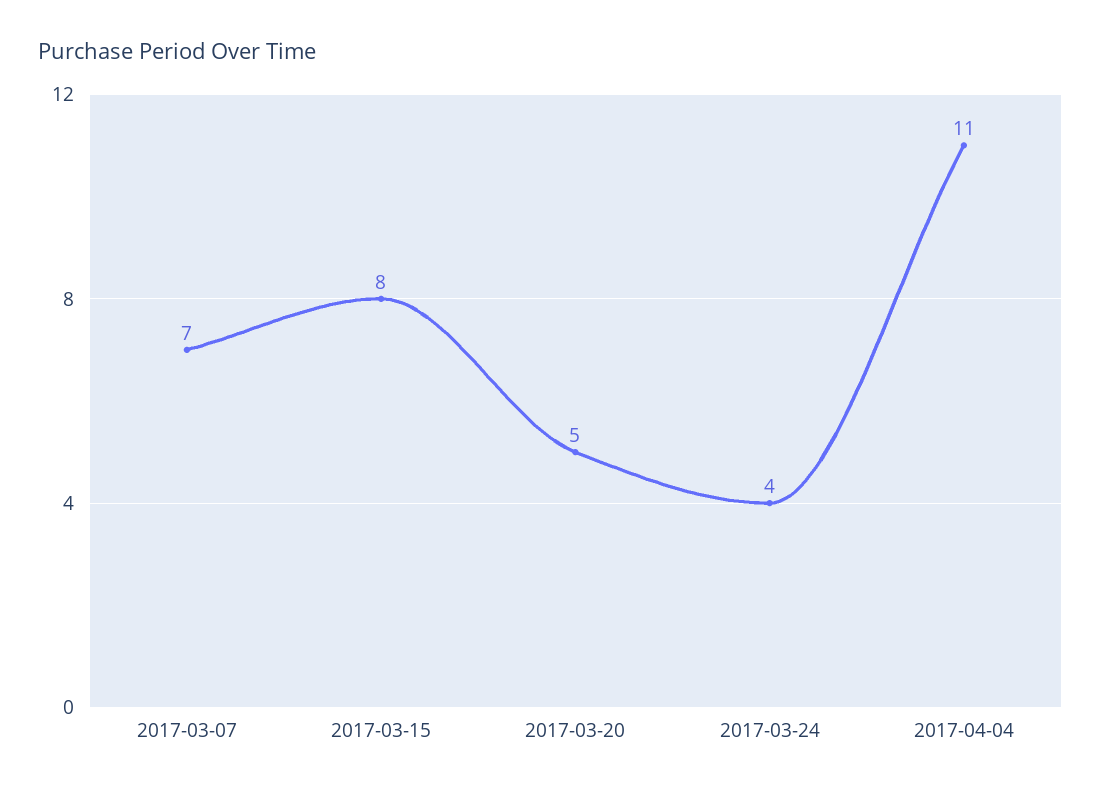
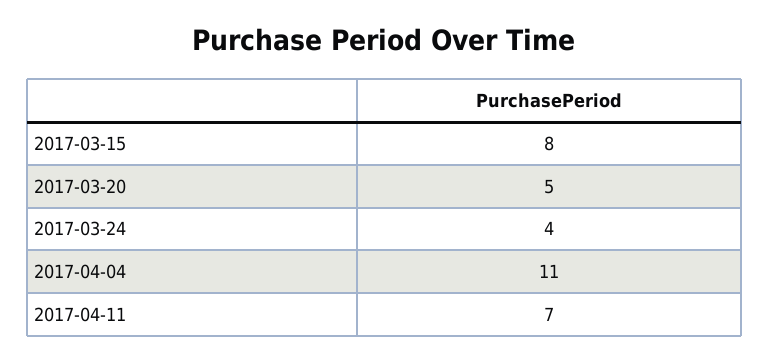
2017-03-07: 7 -> none
2017-04-11: none -> 7

